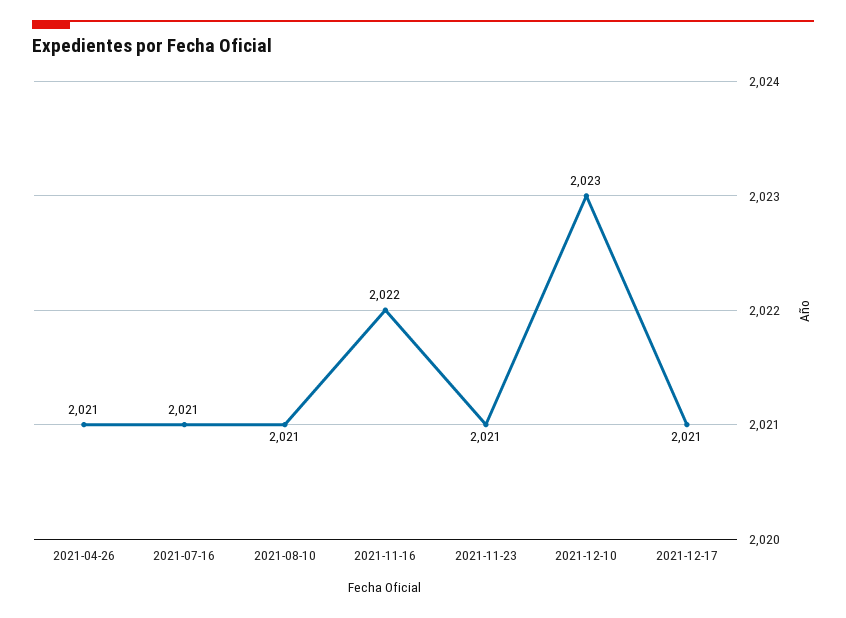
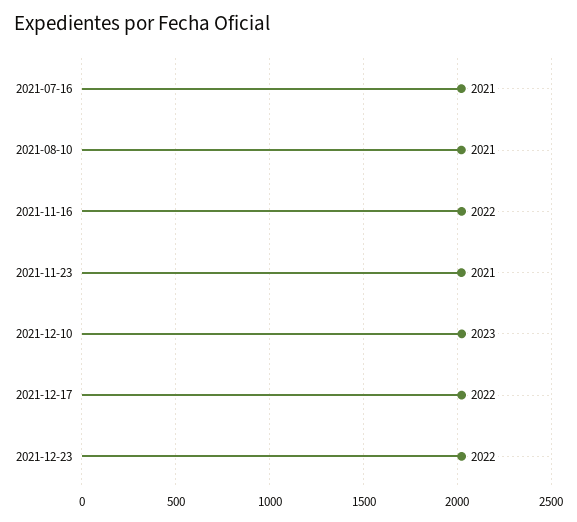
2021-04-26: 2021 -> none
2021-12-17: 2021 -> 2022
2021-12-23: none -> 2022

